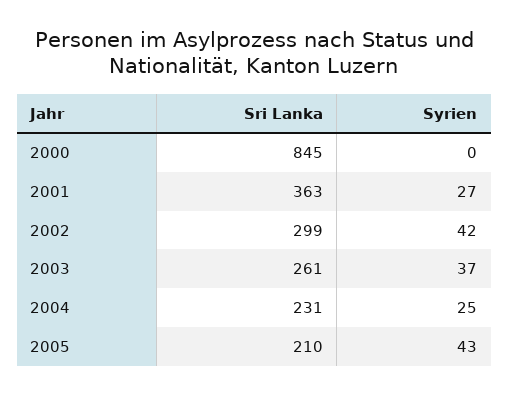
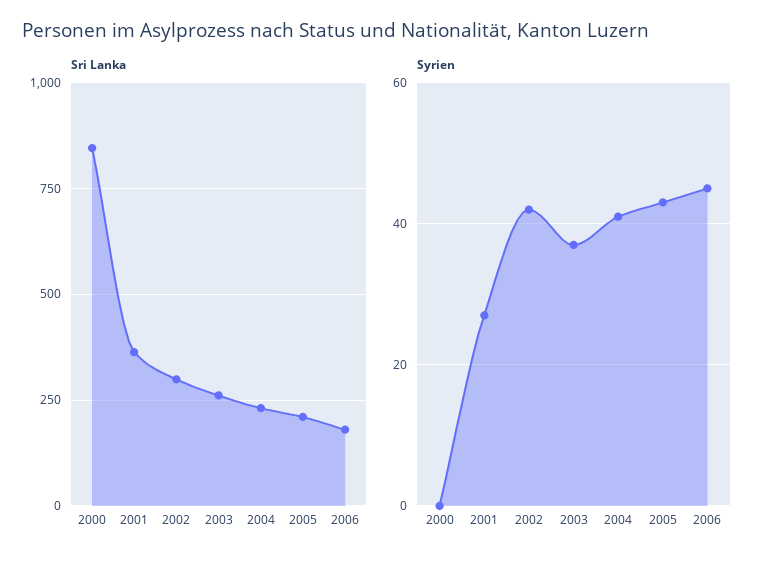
Syrien, 2004: 25 -> 40
Sri Lanka, 2006: none -> 175
Syrien, 2006: none -> 45

